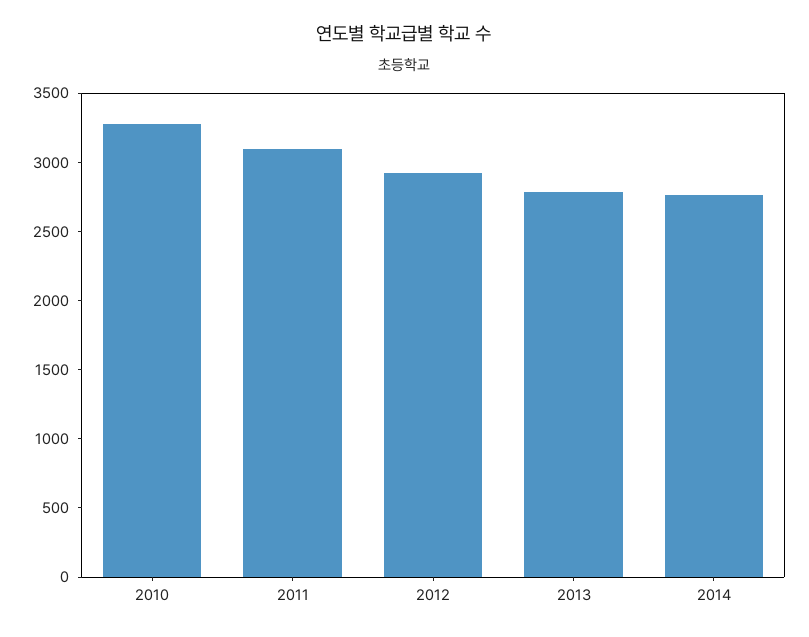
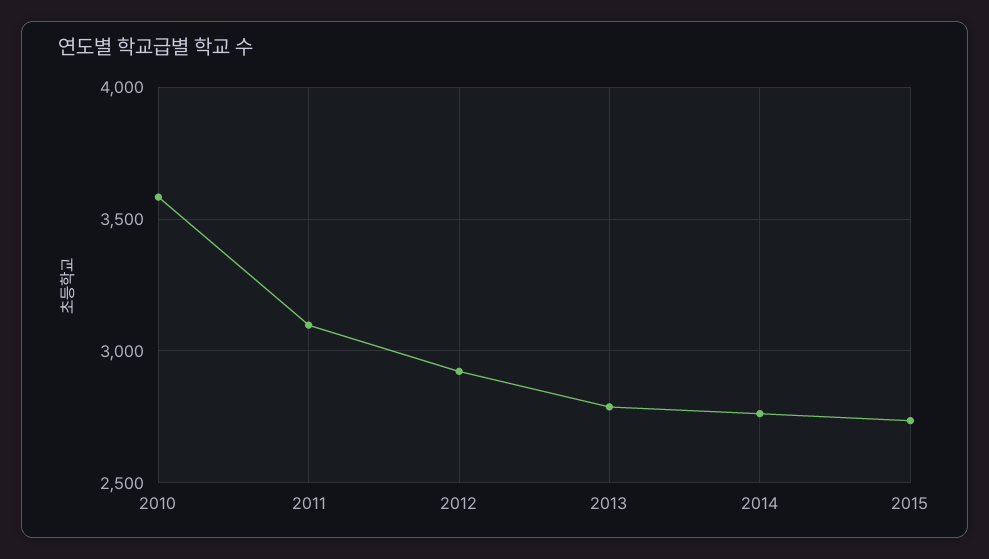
2010: 3300 -> 3600
2015: none -> 2750

